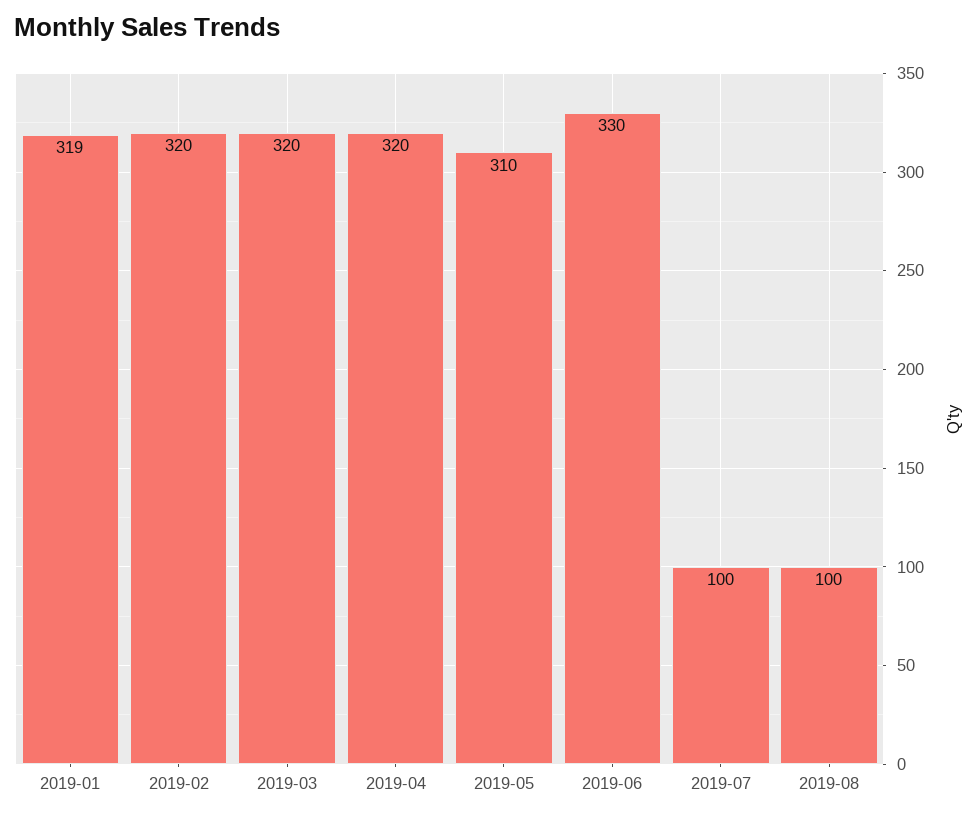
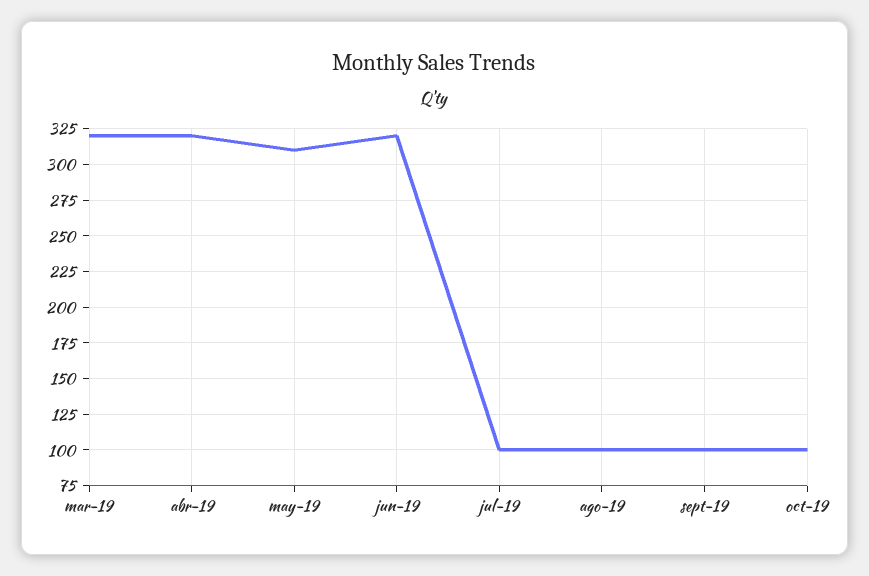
2019-01: 319 -> none
2019-02: 320 -> none
2019-06: 330 -> 320
sept-19: none -> 100
oct-19: none -> 100

